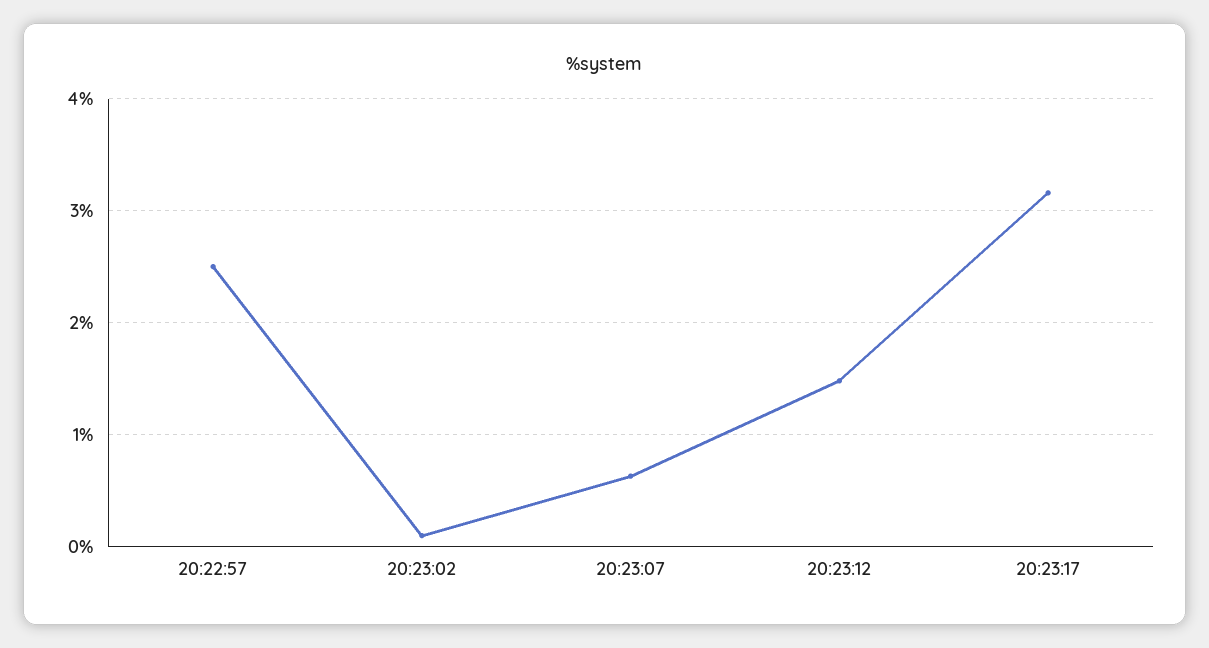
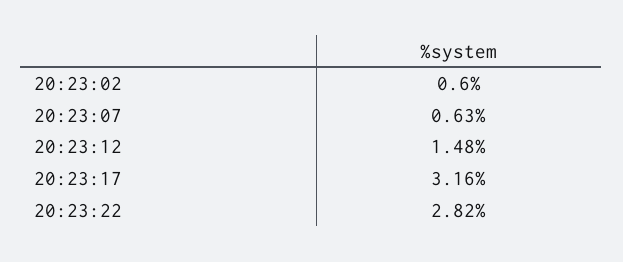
20:22:57: 2.5 -> none
20:23:02: 0.1 -> 0.6
20:23:22: none -> 2.82

